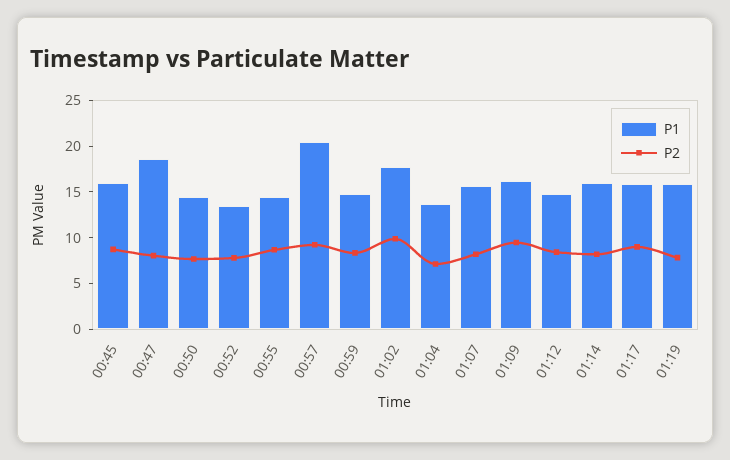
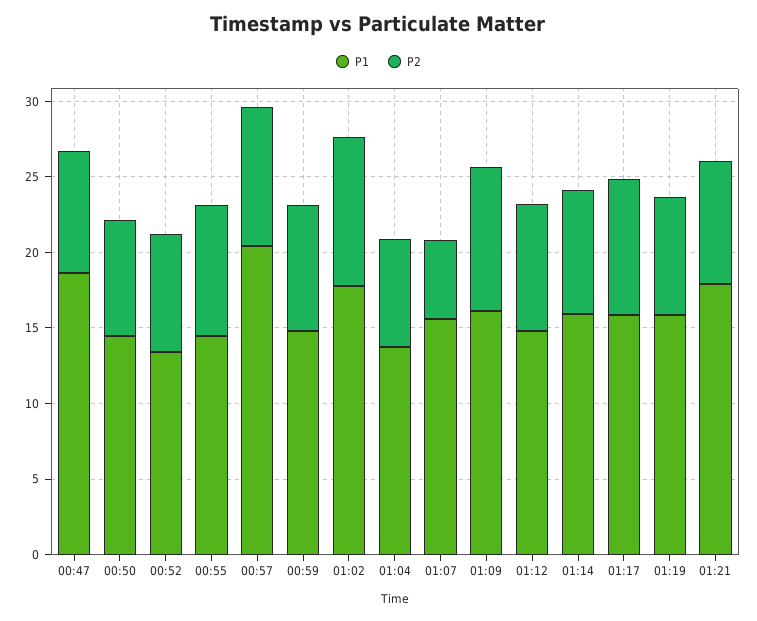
P1, 00:45: 16 -> none
P2, 00:45: 9 -> none
P2, 01:07: 8 -> 5
P1, 01:21: none -> 18
P2, 01:21: none -> 8

